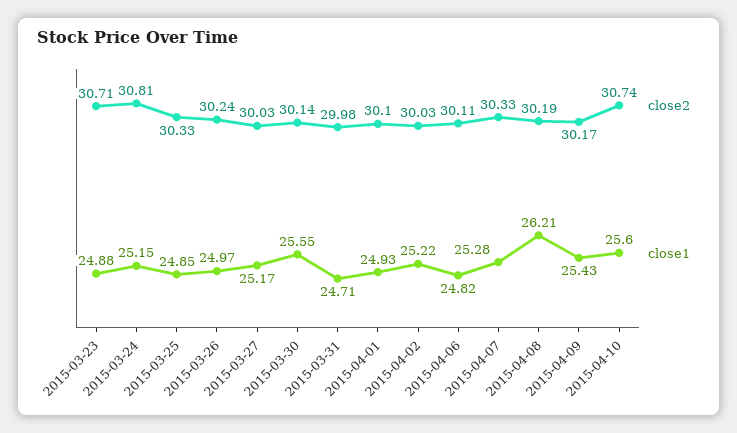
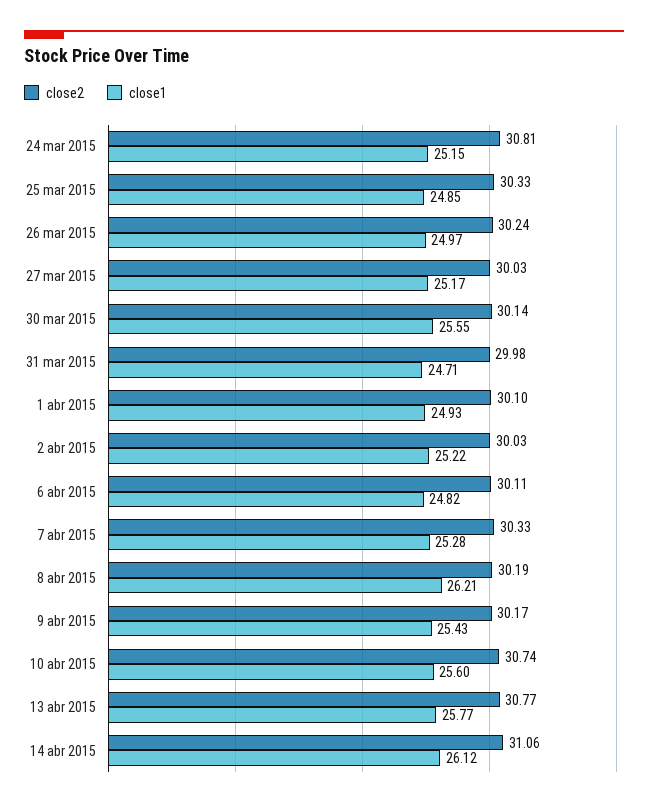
close2, 2015-03-23: 30.71 -> none
close1, 2015-03-23: 24.88 -> none
close2, 13 abr 2015: none -> 30.77
close1, 13 abr 2015: none -> 25.77
close2, 14 abr 2015: none -> 31.06
close1, 14 abr 2015: none -> 26.12

